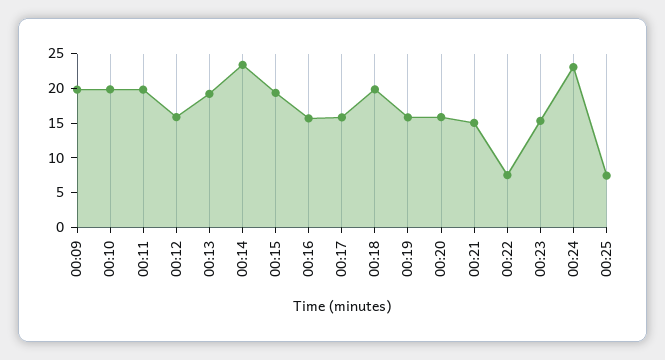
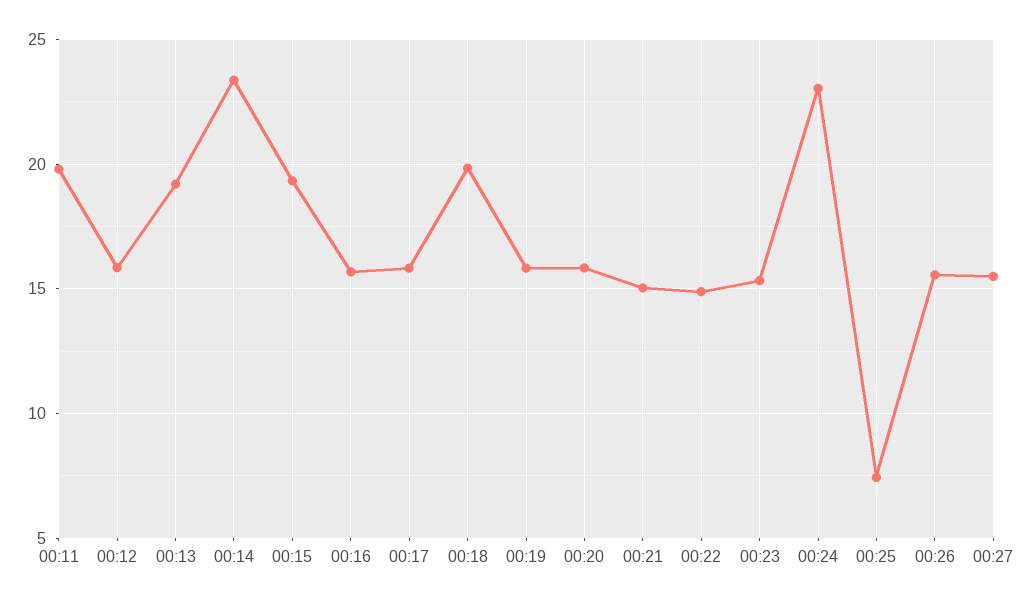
00:09: 20 -> none
00:10: 20 -> none
00:22: 7.5 -> 15
00:26: none -> 15.5
00:27: none -> 15.5

